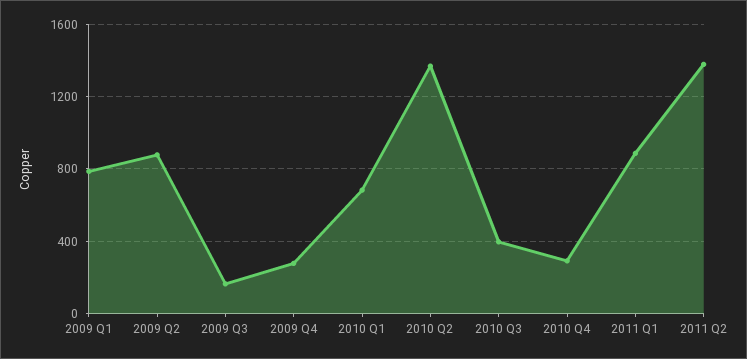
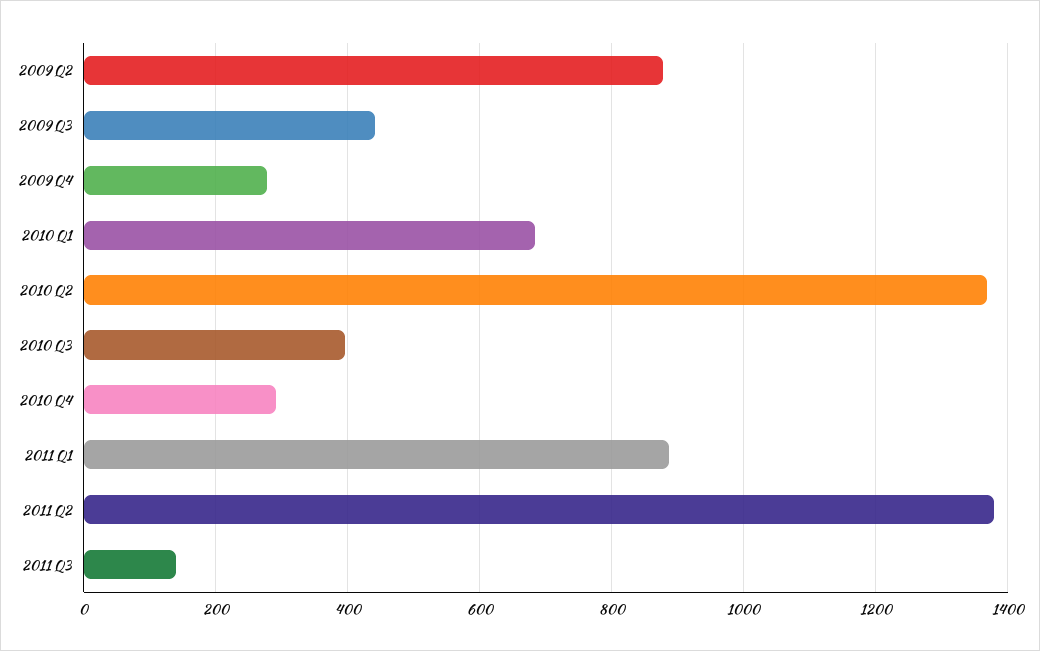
2009 Q1: 800 -> none
2009 Q3: 150 -> 440
2011 Q3: none -> 140

